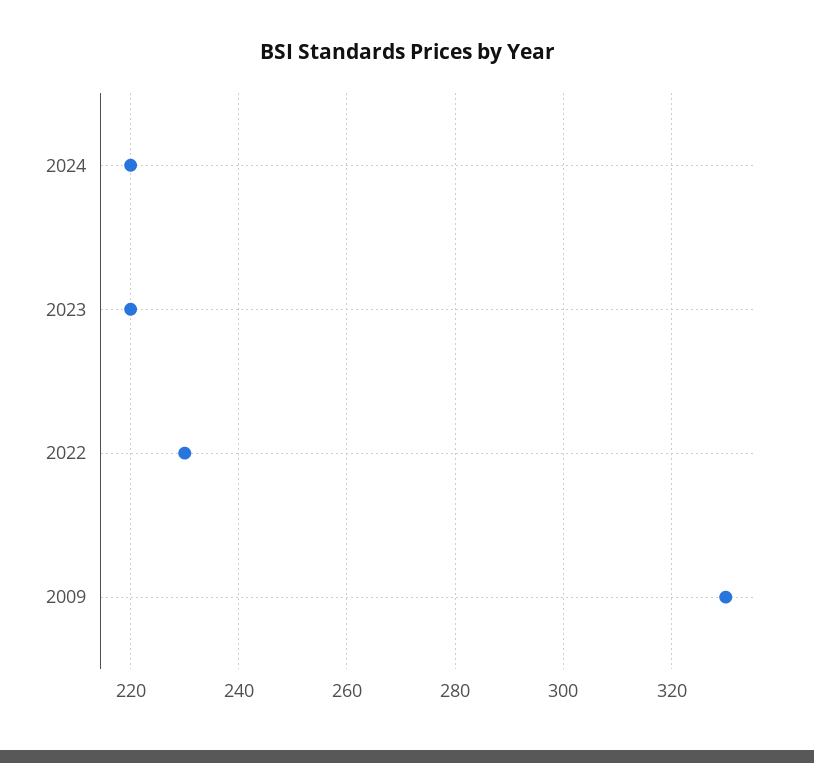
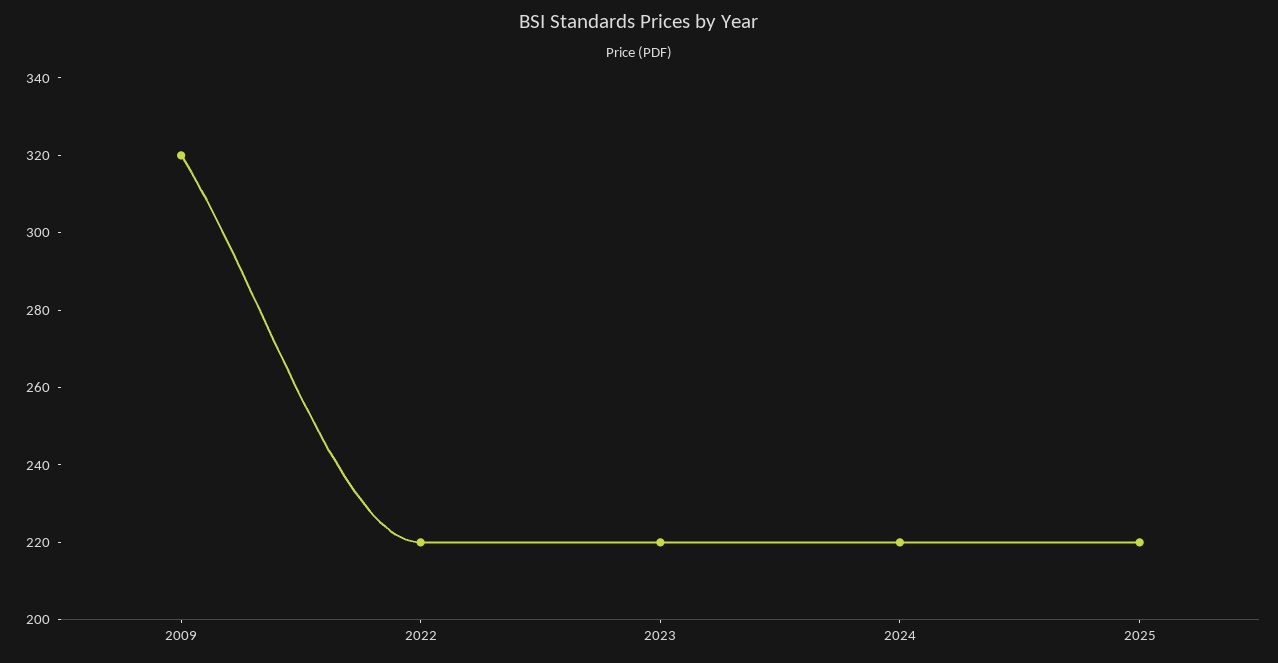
2022: 230 -> 220
2009: 330 -> 320
2025: none -> 220

